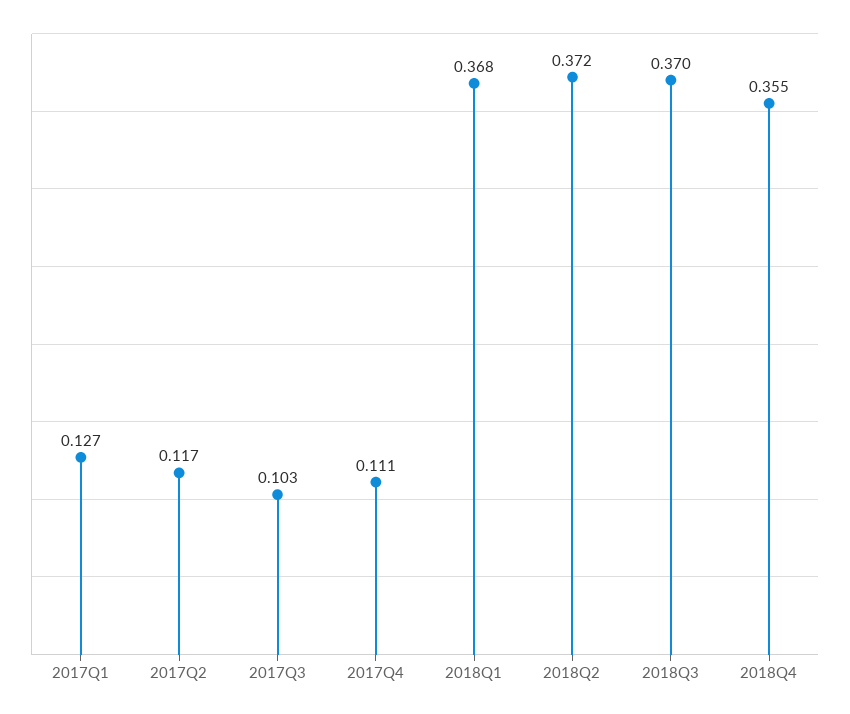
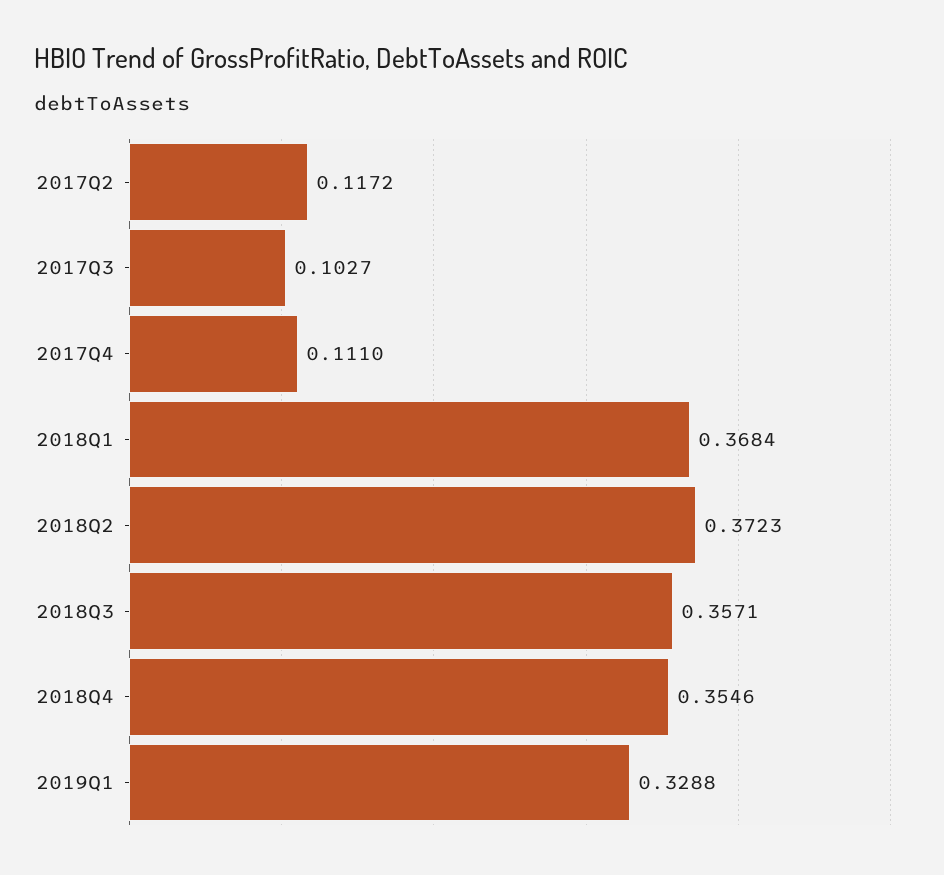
2017Q1: 0.127 -> none
2018Q3: 0.37 -> 0.3571
2019Q1: none -> 0.3288

